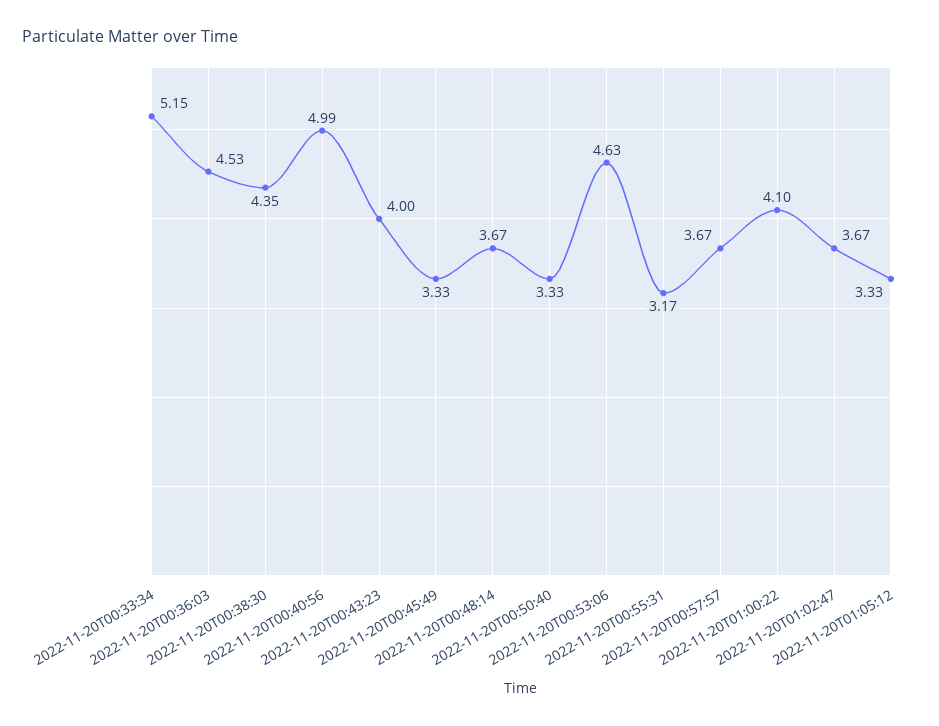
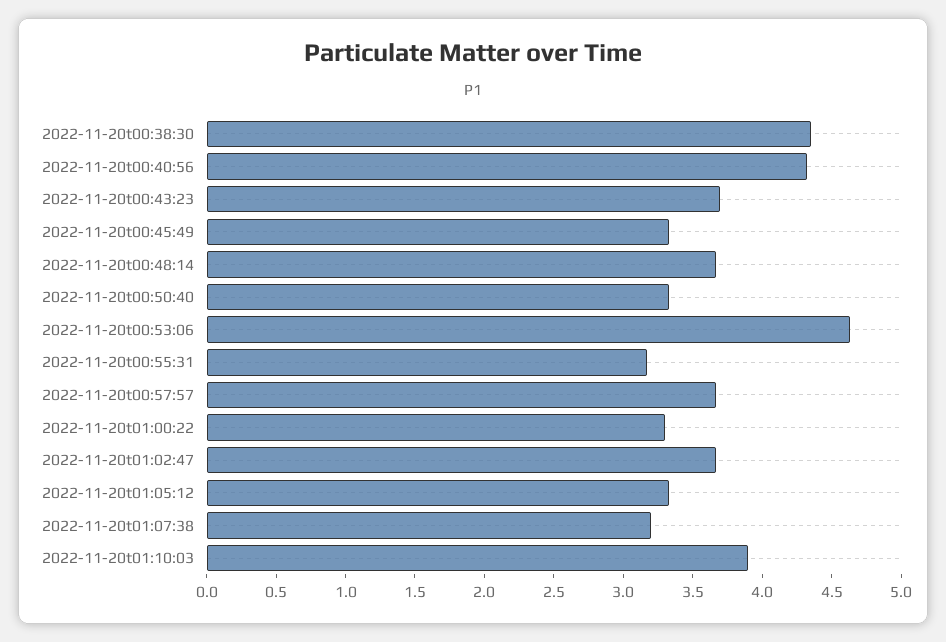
2022-11-20T00:33:34: 5.15 -> none
2022-11-20T00:36:03: 4.53 -> none
2022-11-20T00:40:56: 4.99 -> 4.3
2022-11-20T00:43:23: 4 -> 3.7
2022-11-20T01:00:22: 4.1 -> 3.3
2022-11-20t01:07:38: none -> 3.2
2022-11-20t01:10:03: none -> 3.9

